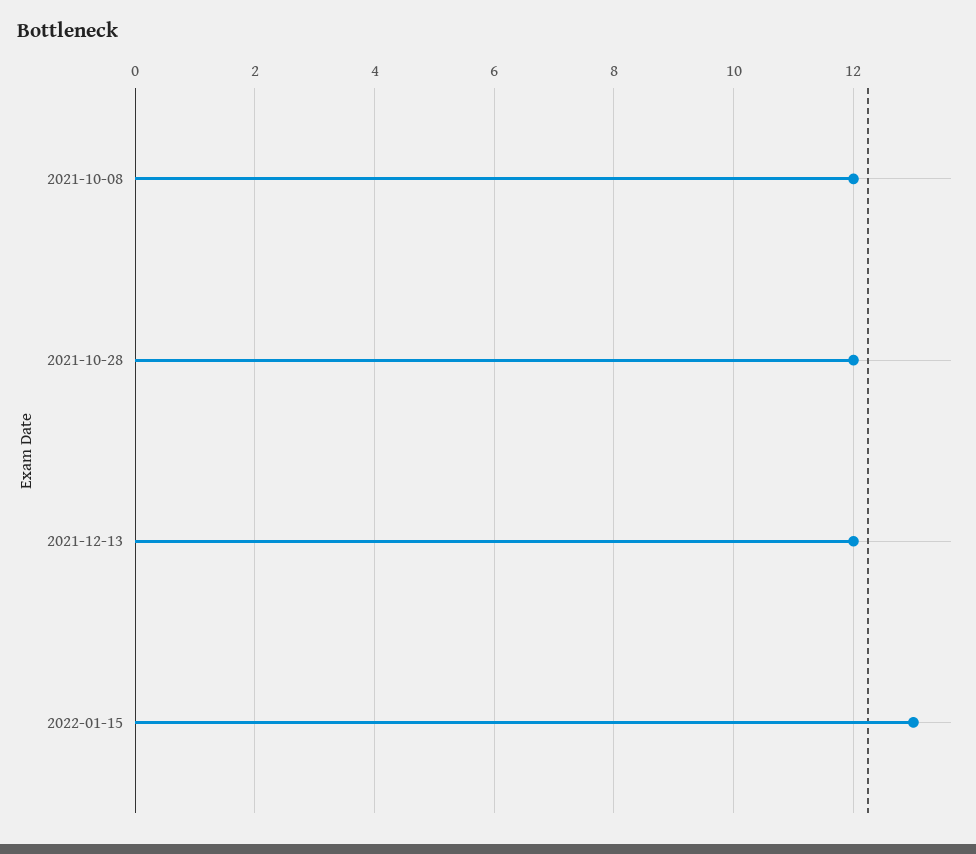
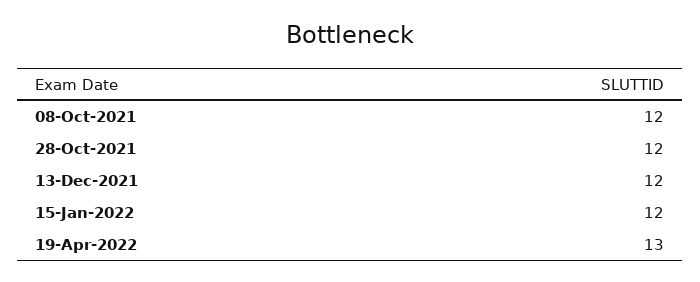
2022-01-15: 13 -> 12
19-Apr-2022: none -> 13

